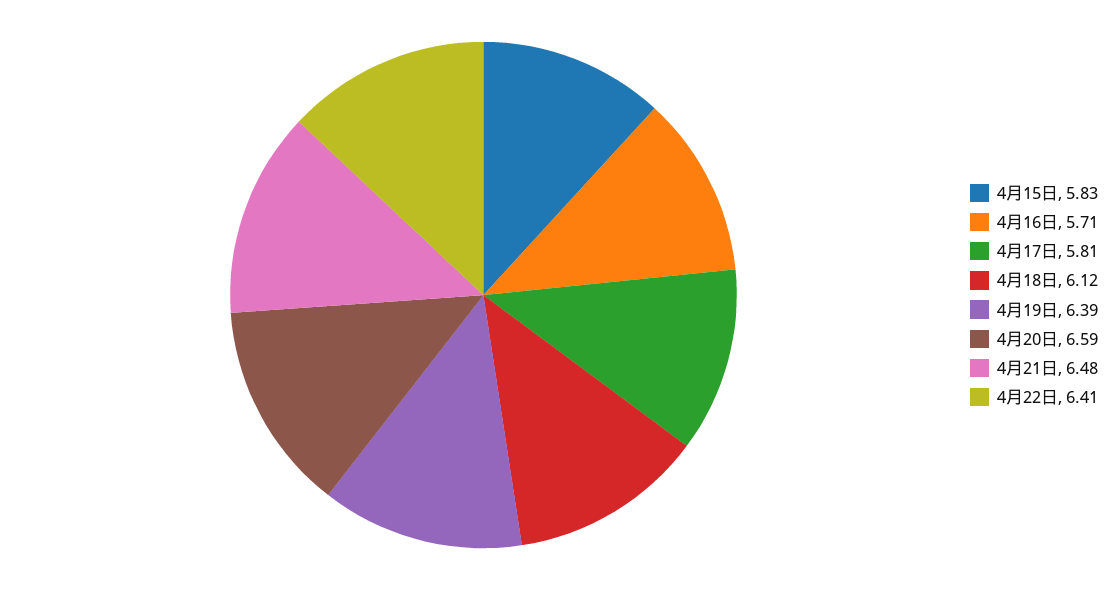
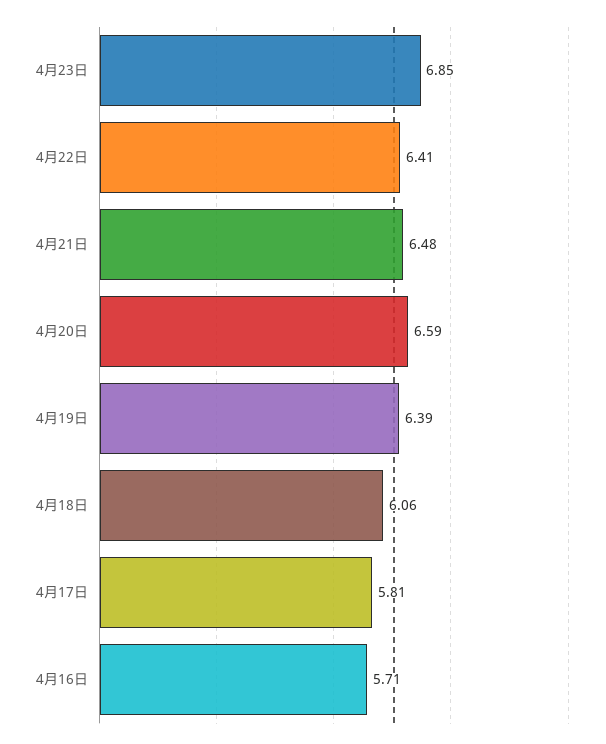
4月15日: 5.83 -> none
4月18日: 6.12 -> 6.06
4月23日: none -> 6.85

